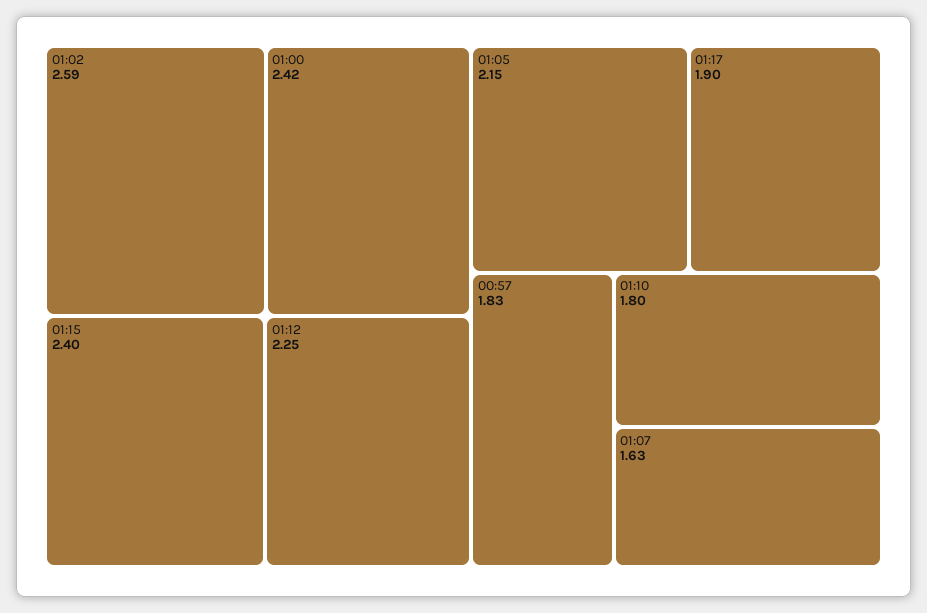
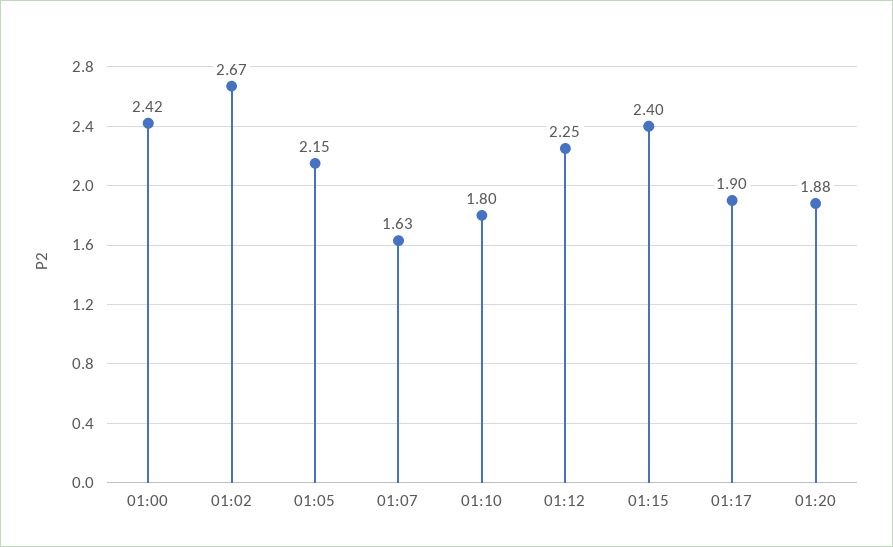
01:02: 2.59 -> 2.67
00:57: 1.83 -> none
01:20: none -> 1.88

